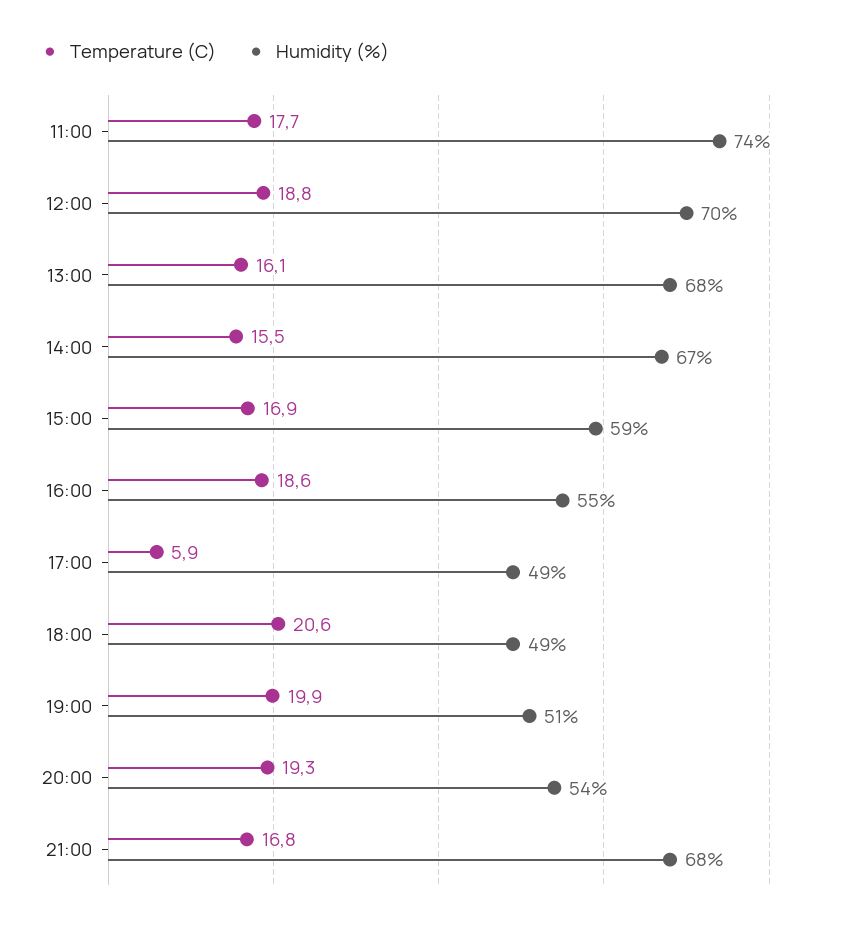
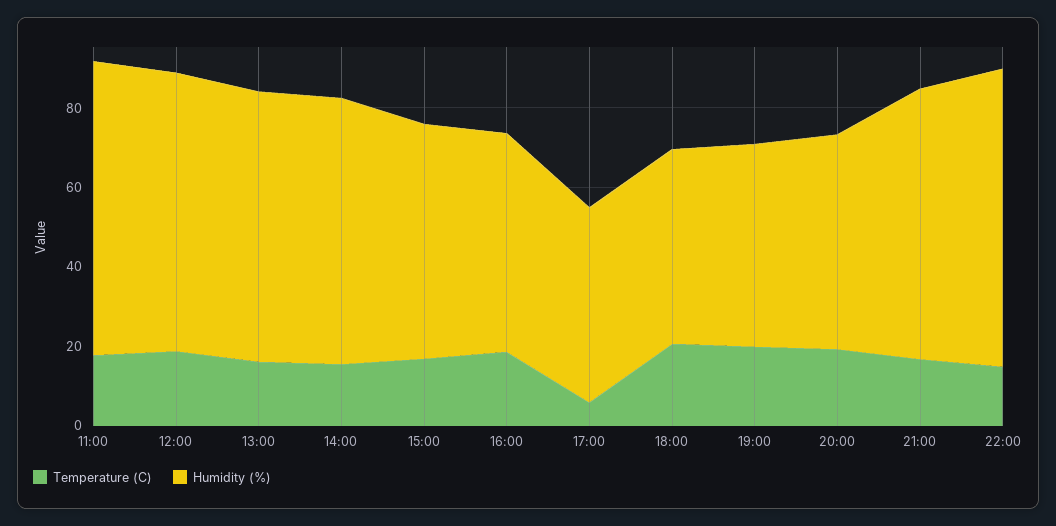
Temperature (C), 22:00: none -> 15
Humidity (%), 22:00: none -> 75

